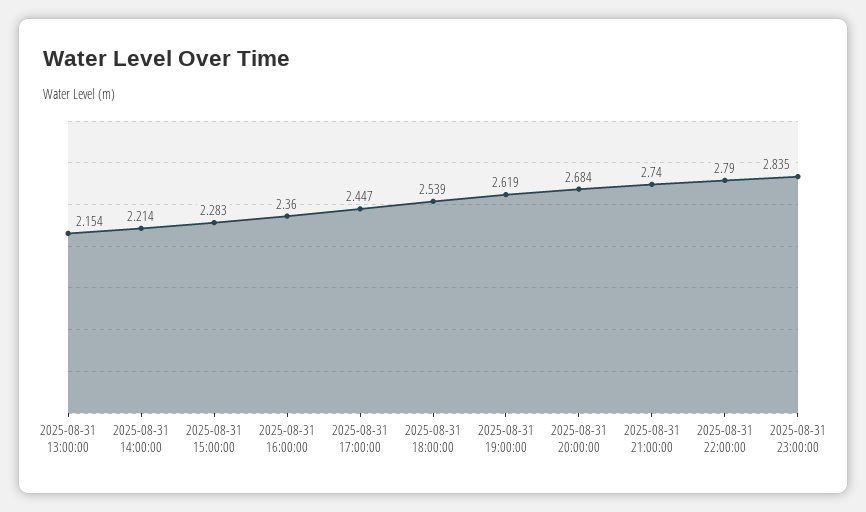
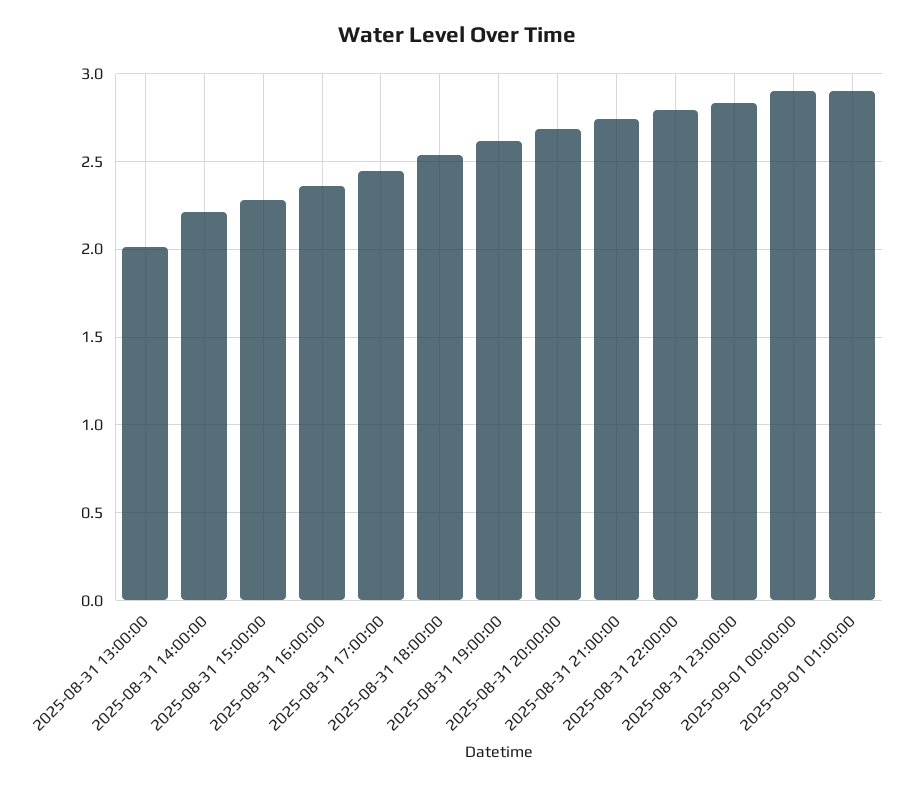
2025-08-31 13:00:00: 2.154 -> 2
2025-09-01 00:00:00: none -> 2.9
2025-09-01 01:00:00: none -> 2.9

